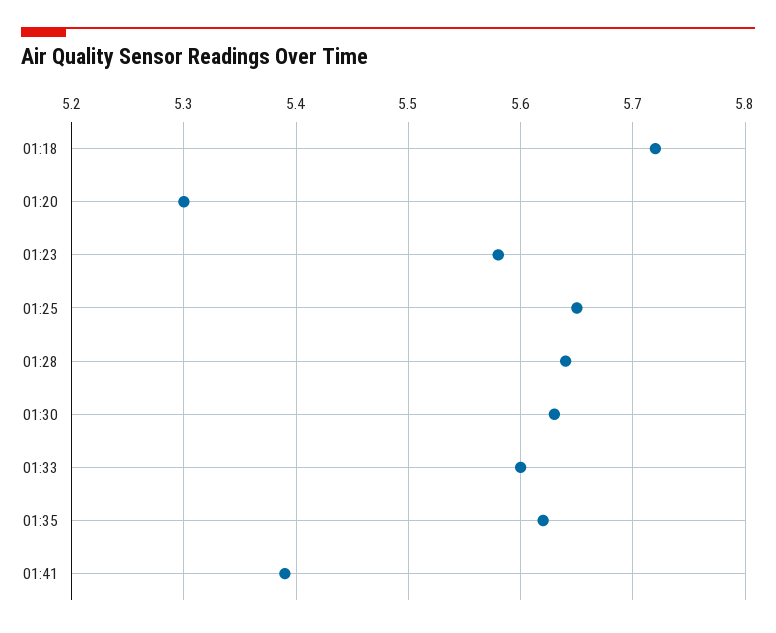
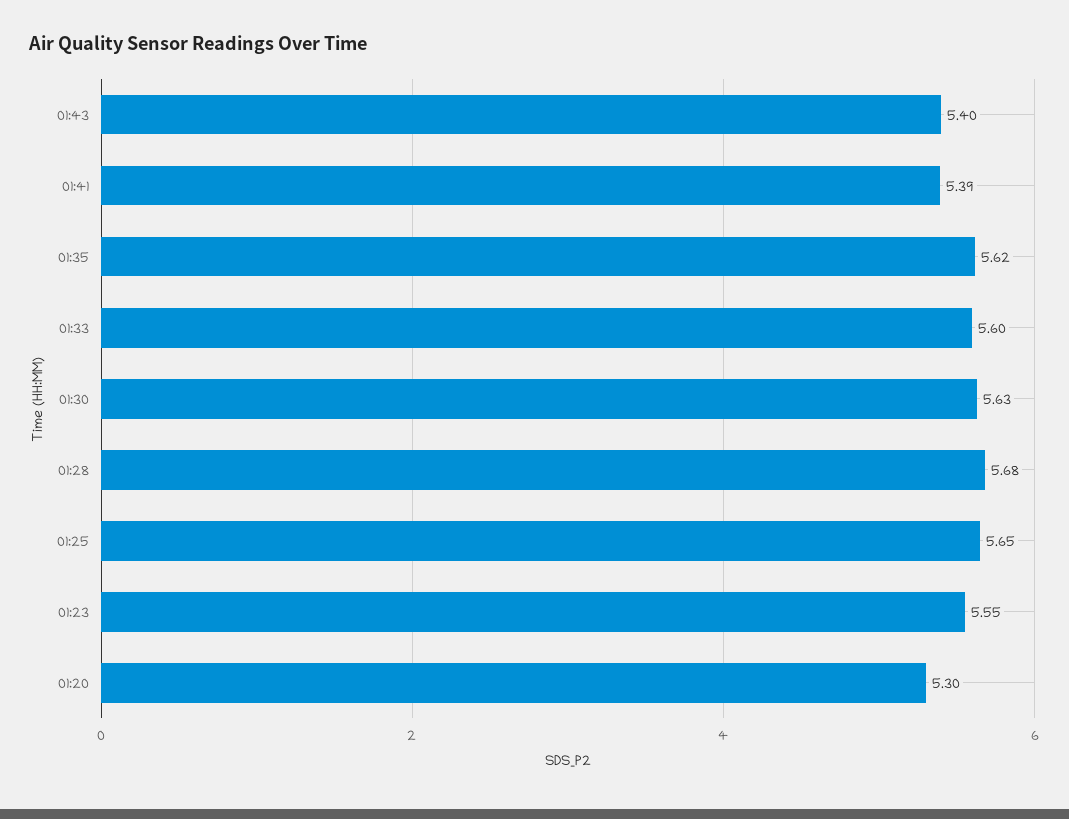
01:18: 5.72 -> none
01:23: 5.58 -> 5.55
01:28: 5.64 -> 5.68
01:43: none -> 5.4

